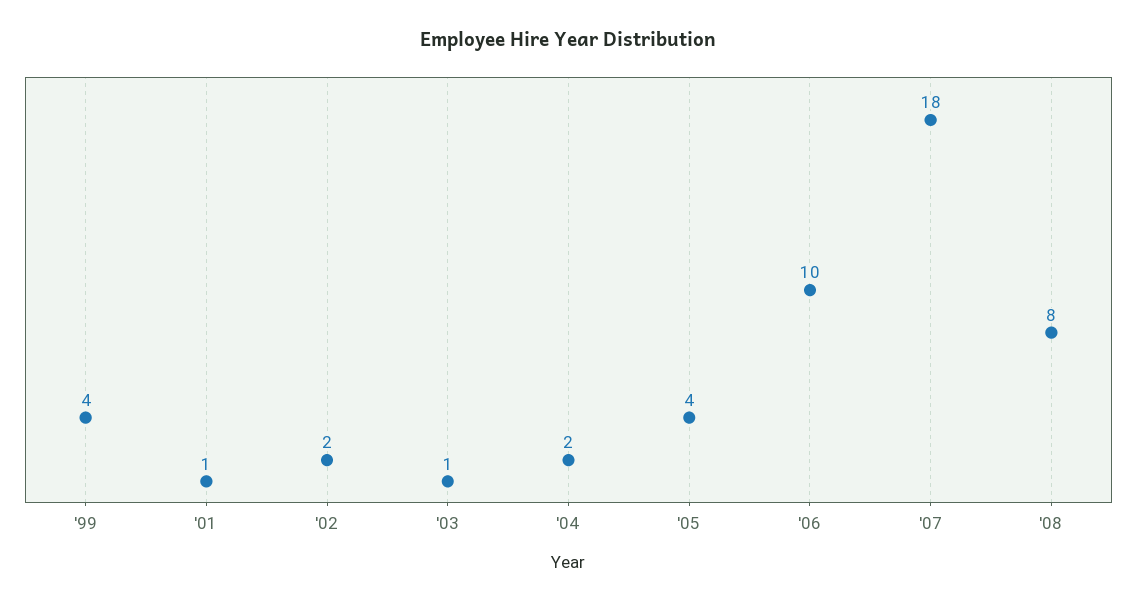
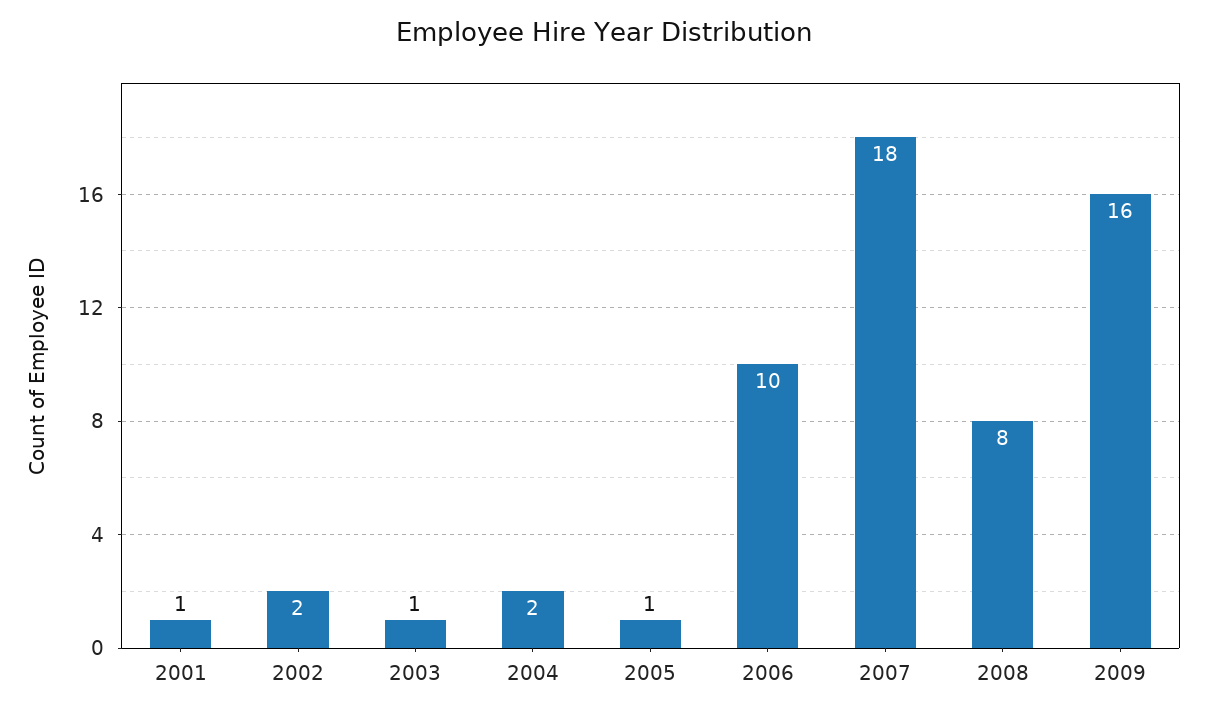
'99: 4 -> none
'05: 4 -> 1
2009: none -> 16

